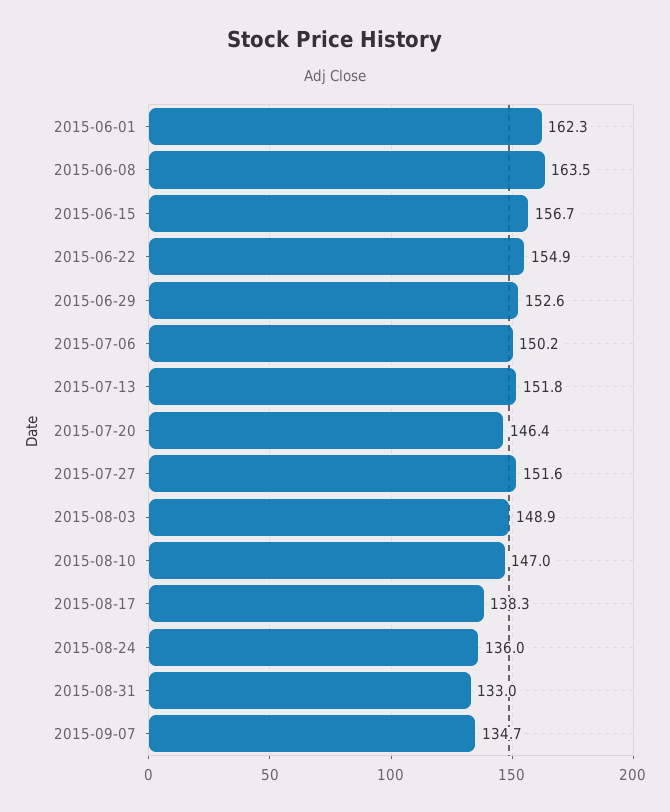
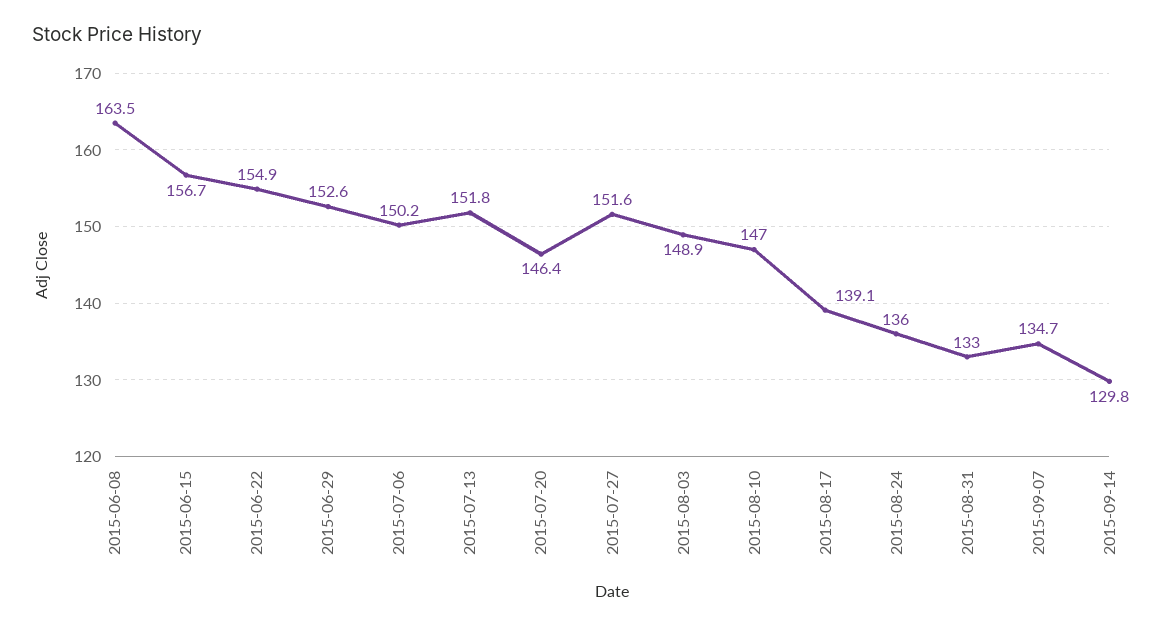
2015-06-01: 162.3 -> none
2015-08-17: 138.3 -> 139.1
2015-09-14: none -> 129.8

